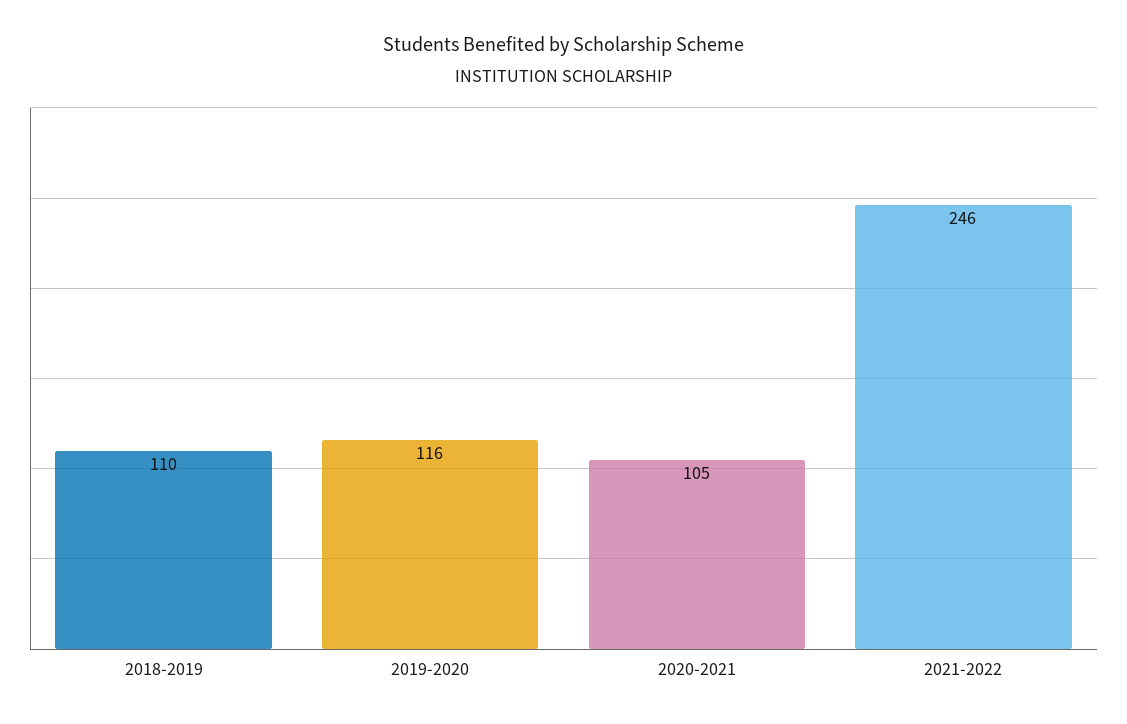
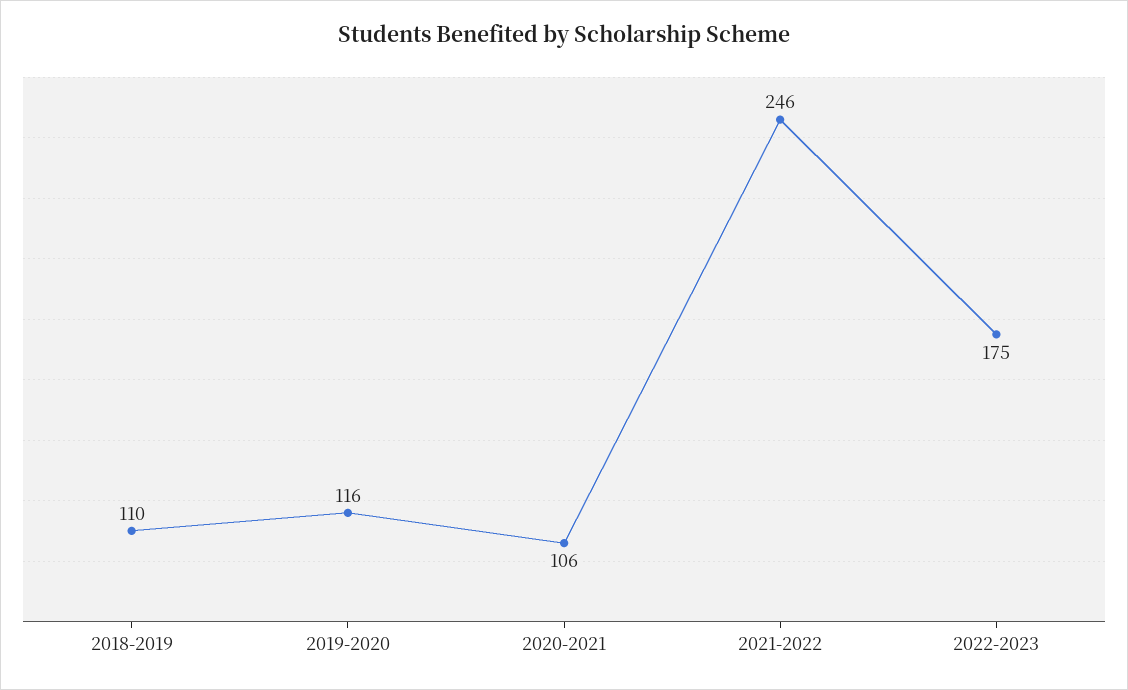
2020-2021: 105 -> 106
2022-2023: none -> 175

